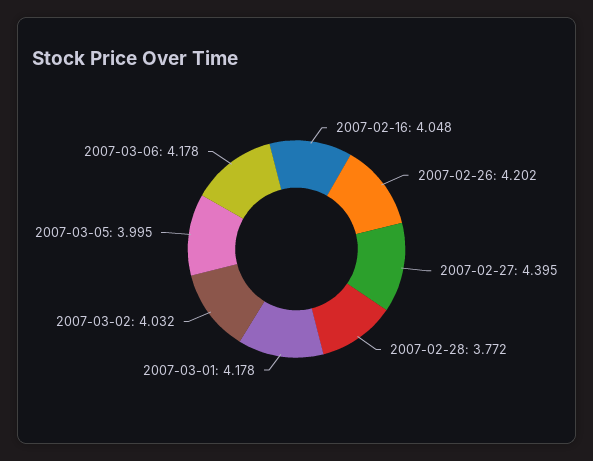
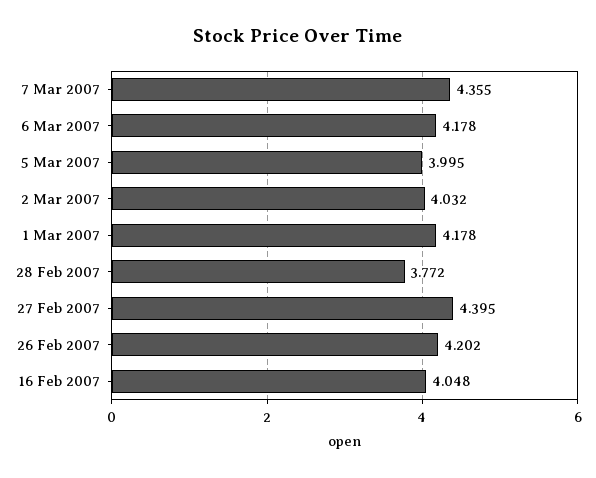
7 Mar 2007: none -> 4.355

